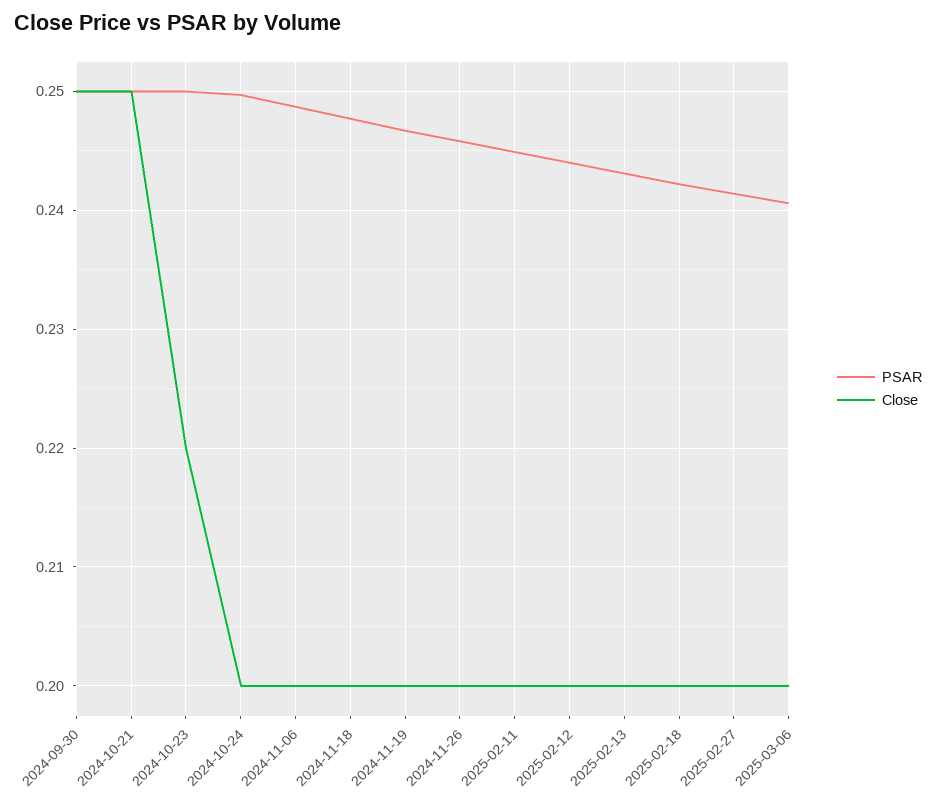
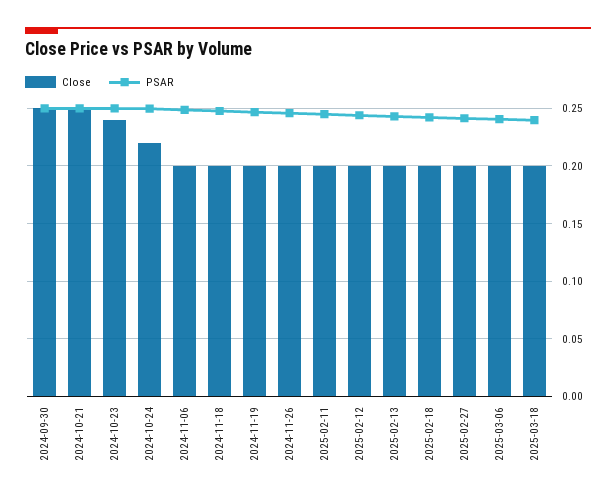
Close, 2024-10-23: 0.22 -> 0.24
Close, 2024-10-24: 0.2 -> 0.22
Close, 2025-03-18: none -> 0.2
PSAR, 2025-03-18: none -> 0.24

